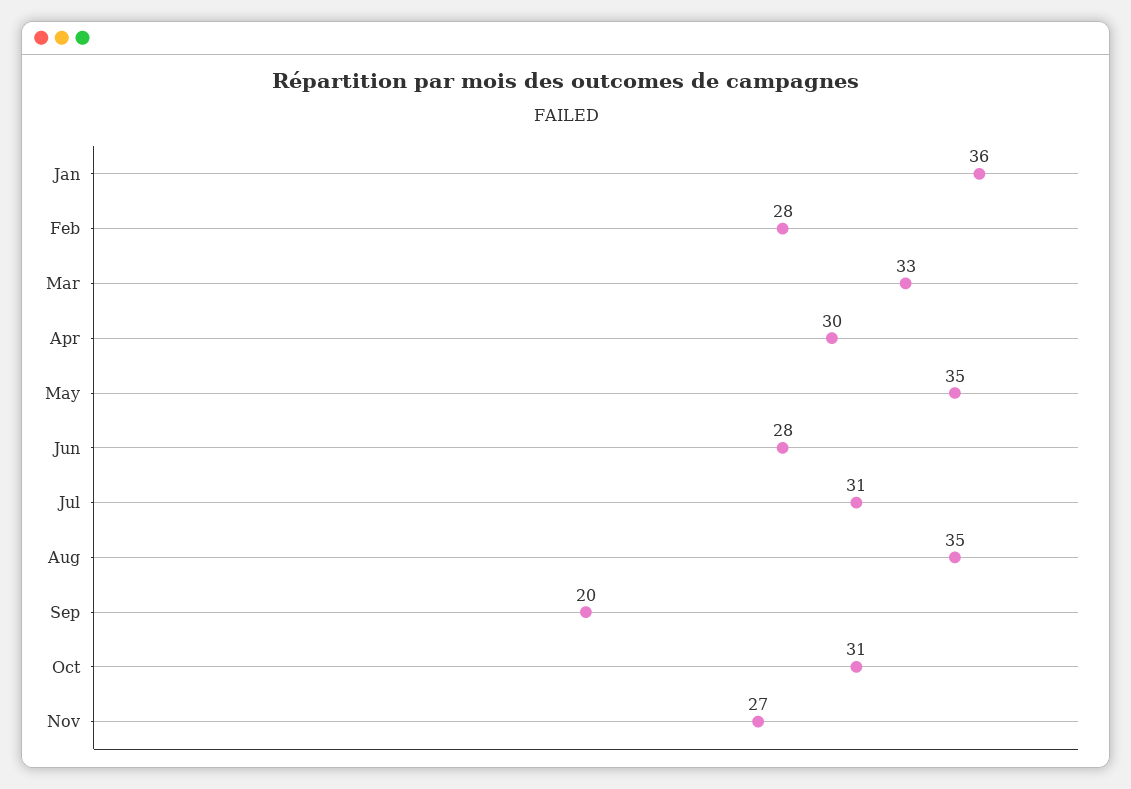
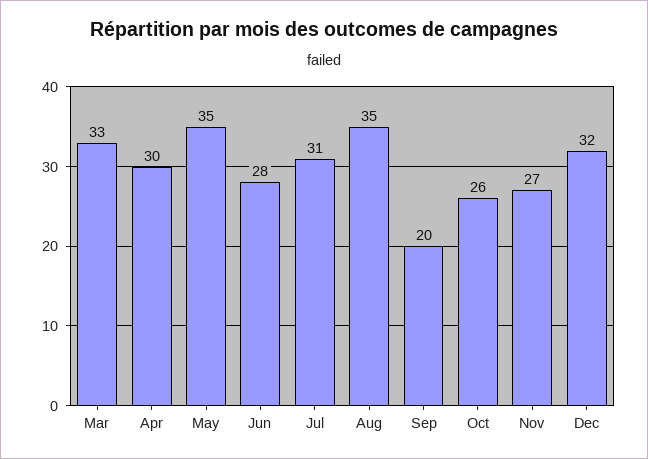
Jan: 36 -> none
Feb: 28 -> none
Oct: 31 -> 26
Dec: none -> 32

